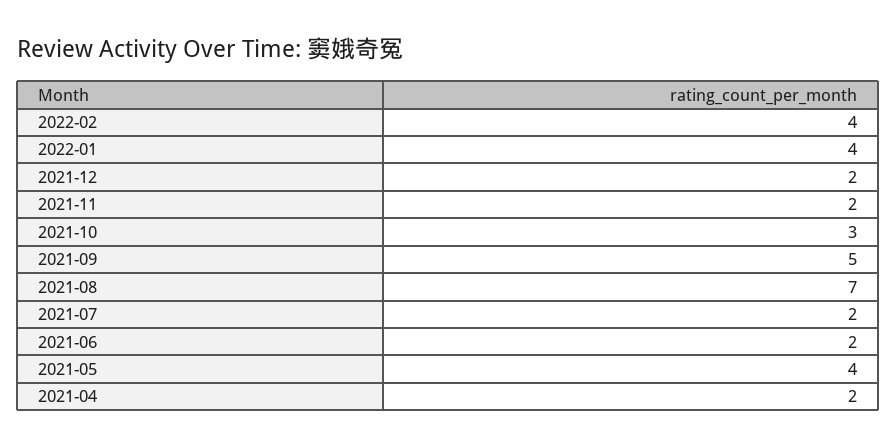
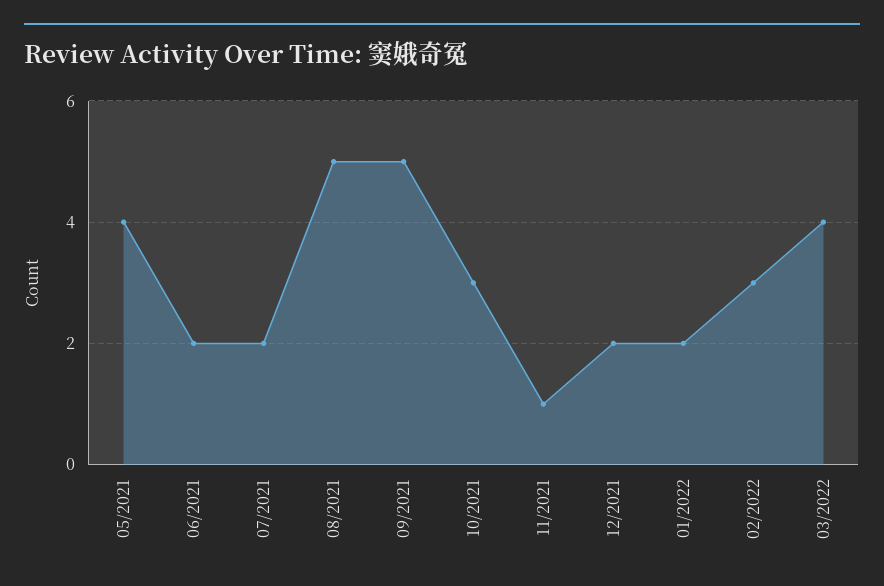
2022-02: 4 -> 3
2022-01: 4 -> 2
2021-11: 2 -> 1
2021-08: 7 -> 5
2021-04: 2 -> none
03/2022: none -> 4

